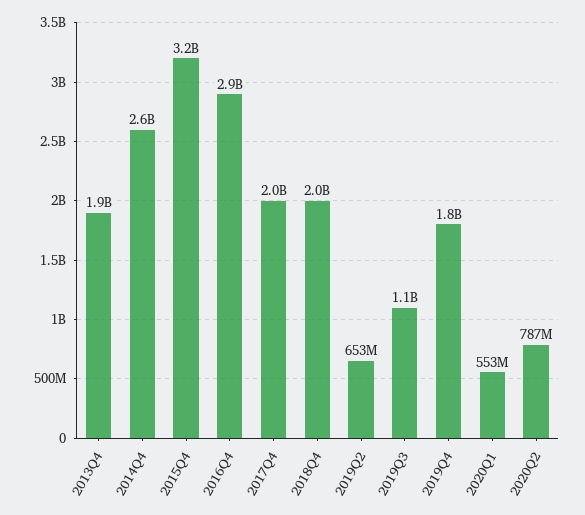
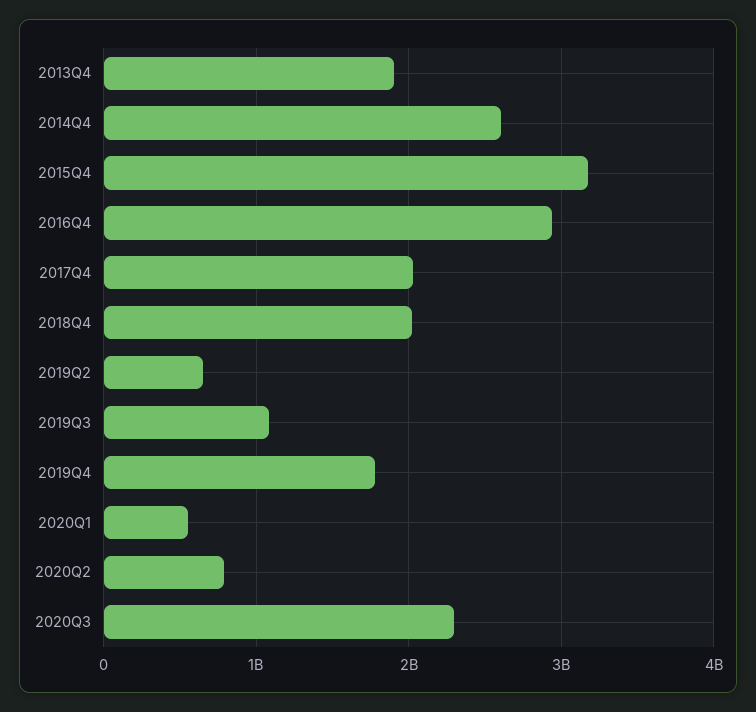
2020Q3: none -> 2300000000

